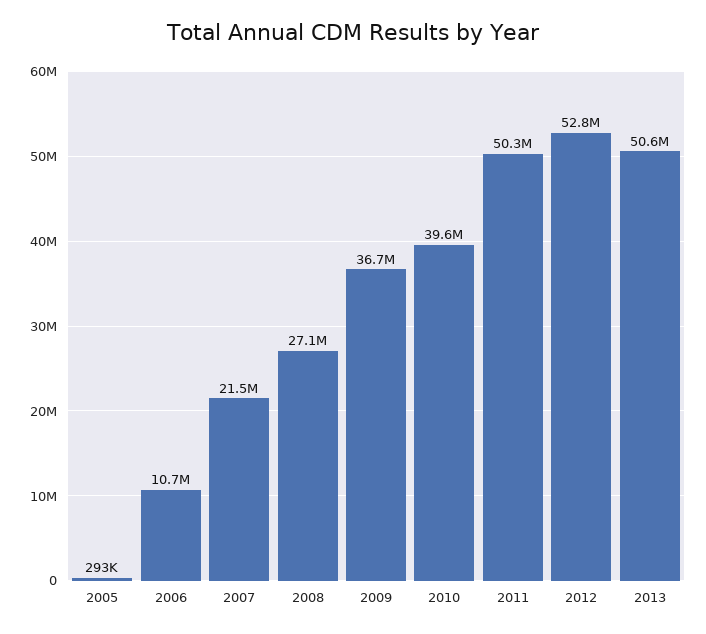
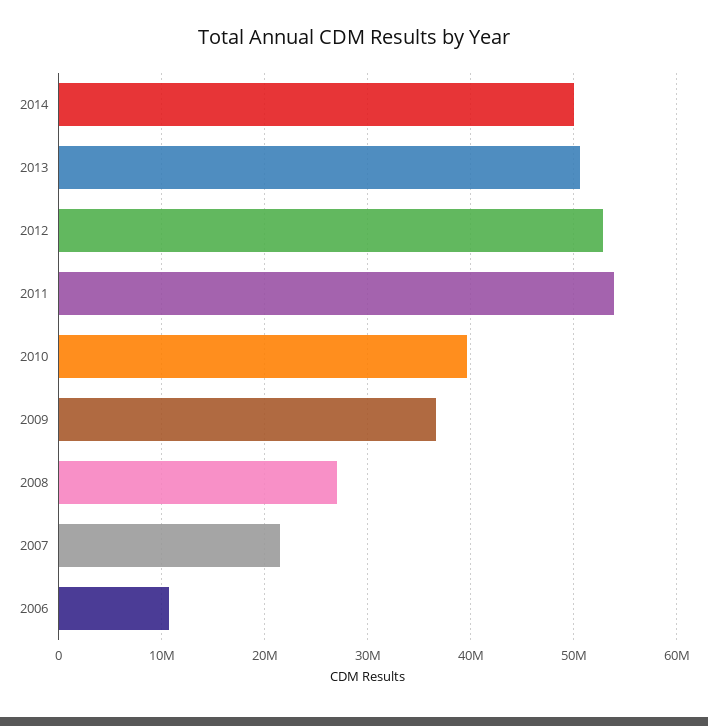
2005: 293000 -> none
2011: 50300000 -> 54000000
2014: none -> 50000000

